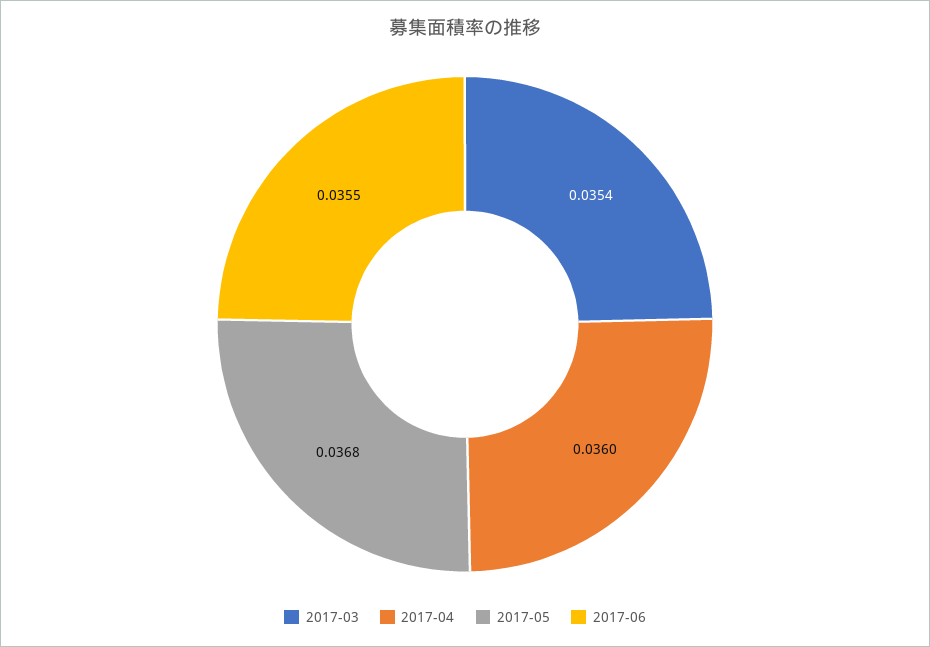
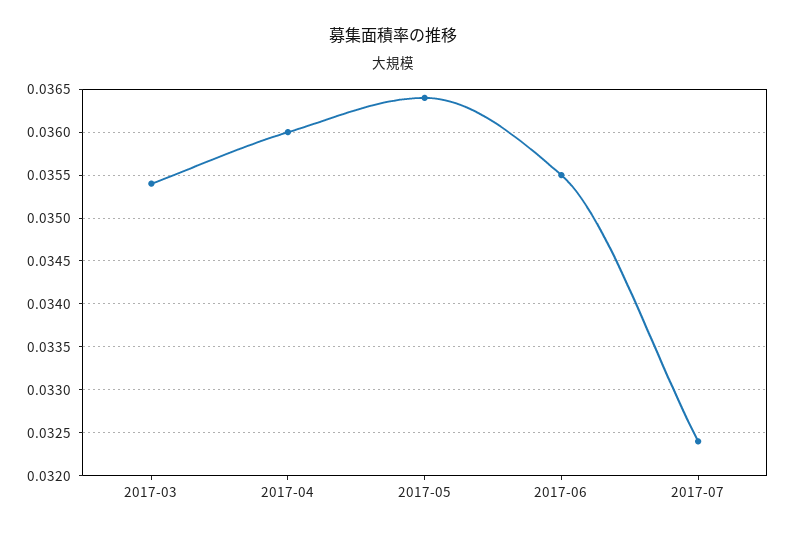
2017-05: 0.0368 -> 0.0364
2017-07: none -> 0.0324

